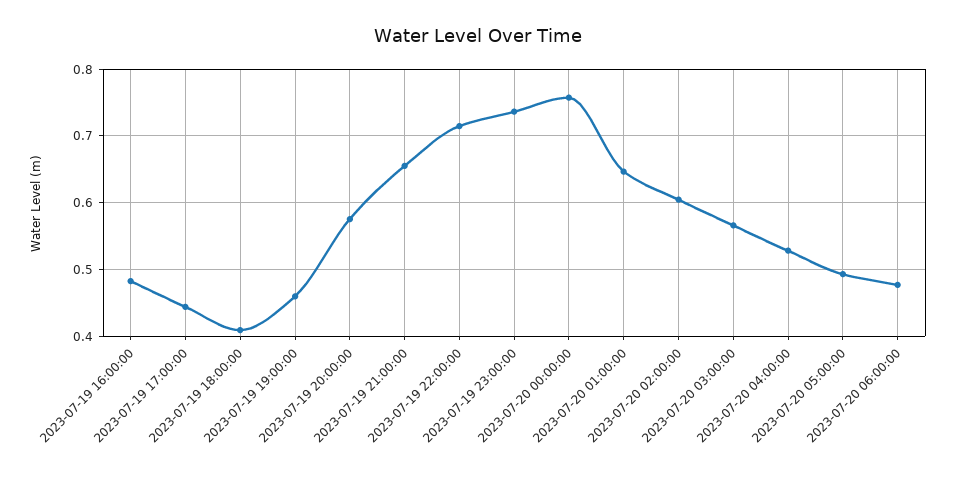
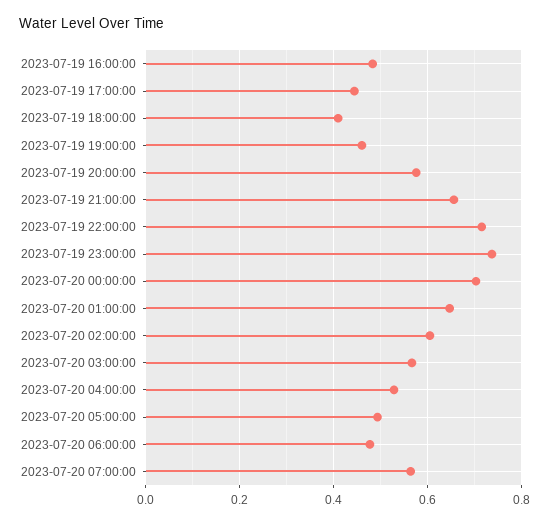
2023-07-20 00:00:00: 0.76 -> 0.7
2023-07-20 07:00:00: none -> 0.56

